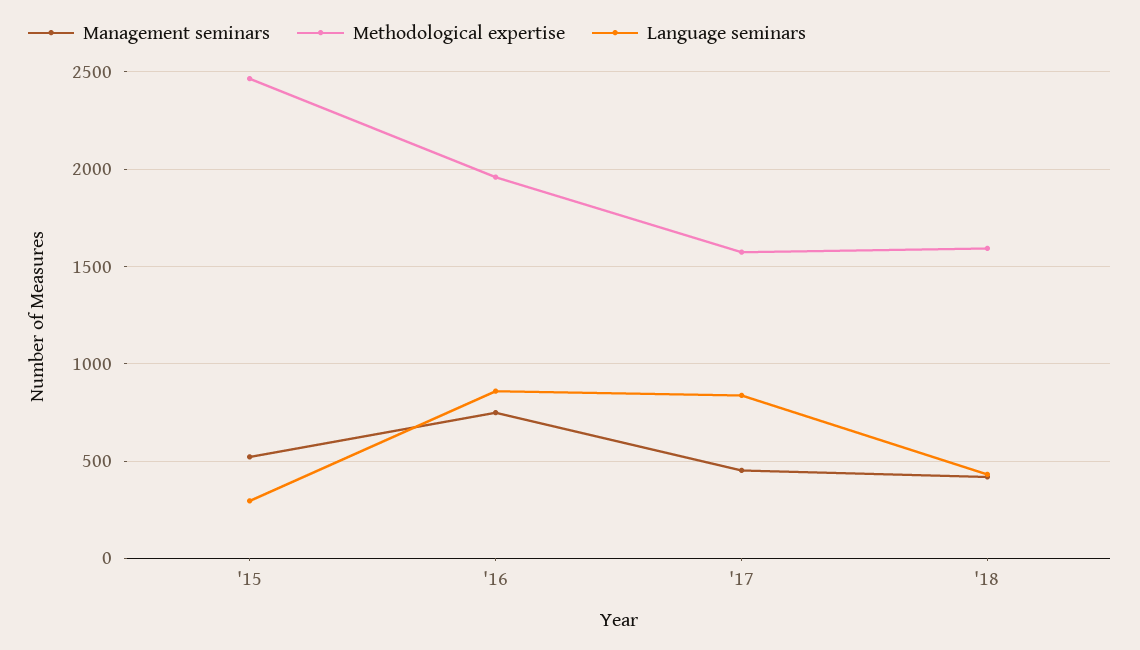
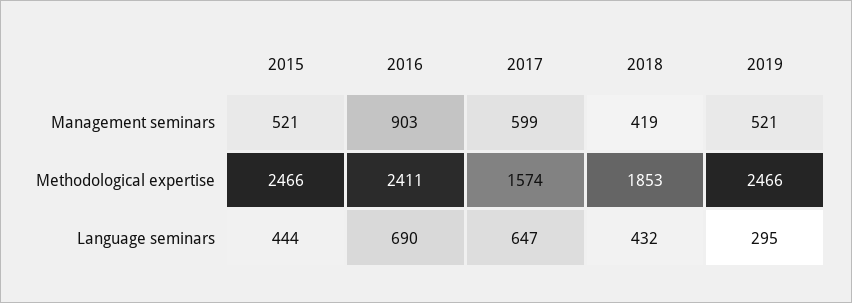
Language seminars, '15: 300 -> 444
Management seminars, '16: 750 -> 903
Methodological expertise, '16: 1950 -> 2411
Language seminars, '16: 850 -> 690
Management seminars, '17: 450 -> 599
Language seminars, '17: 850 -> 647
Methodological expertise, '18: 1600 -> 1853
Management seminars, 2019: none -> 521
Methodological expertise, 2019: none -> 2466
Language seminars, 2019: none -> 295

